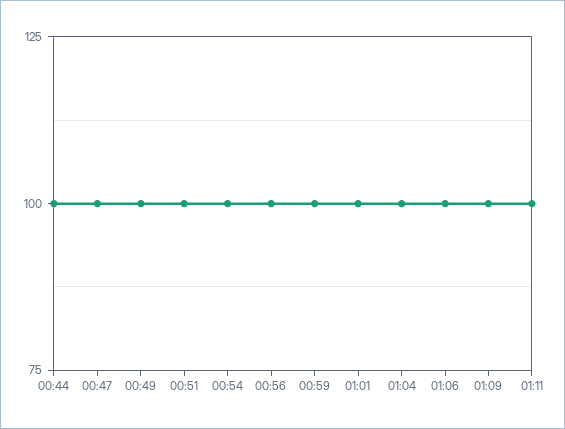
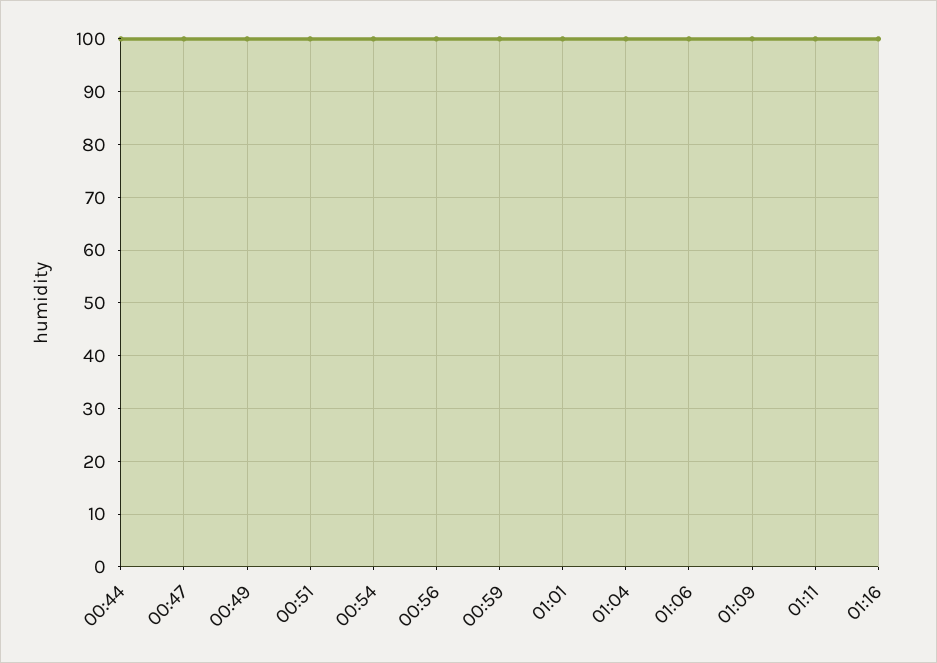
01:16: none -> 100

